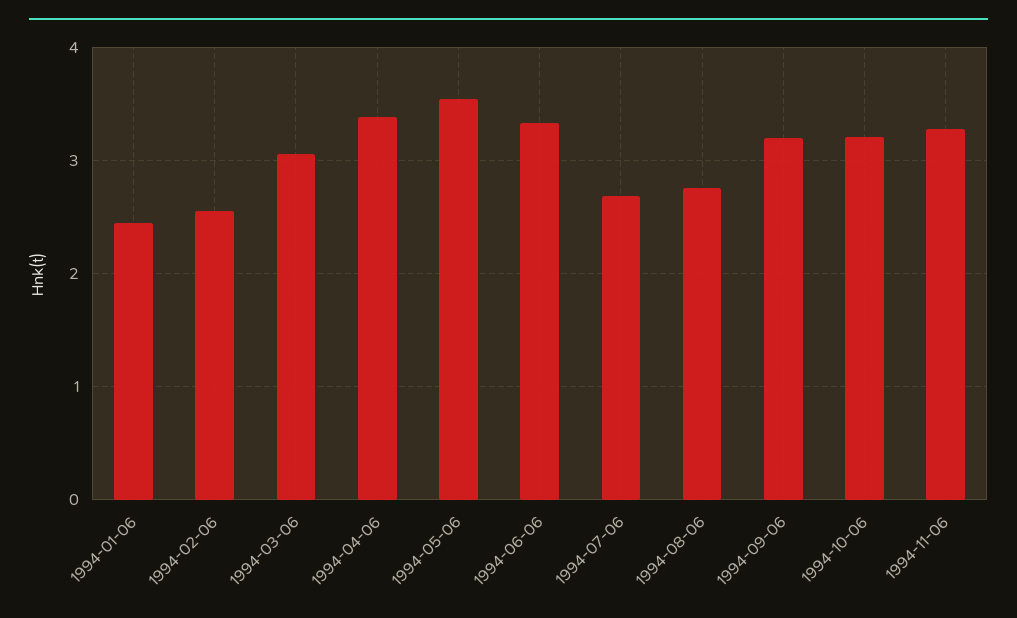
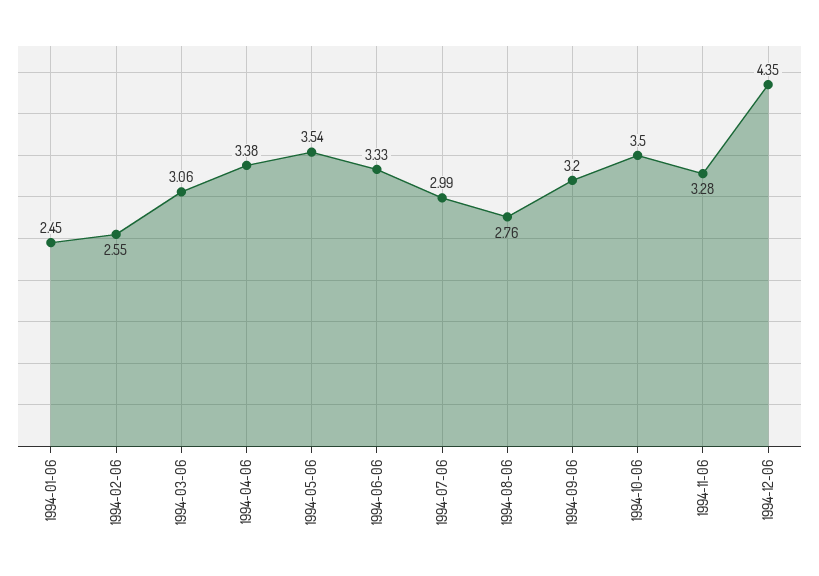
1994-07-06: 2.7 -> 2.99
1994-10-06: 3.2 -> 3.5
1994-12-06: none -> 4.35

